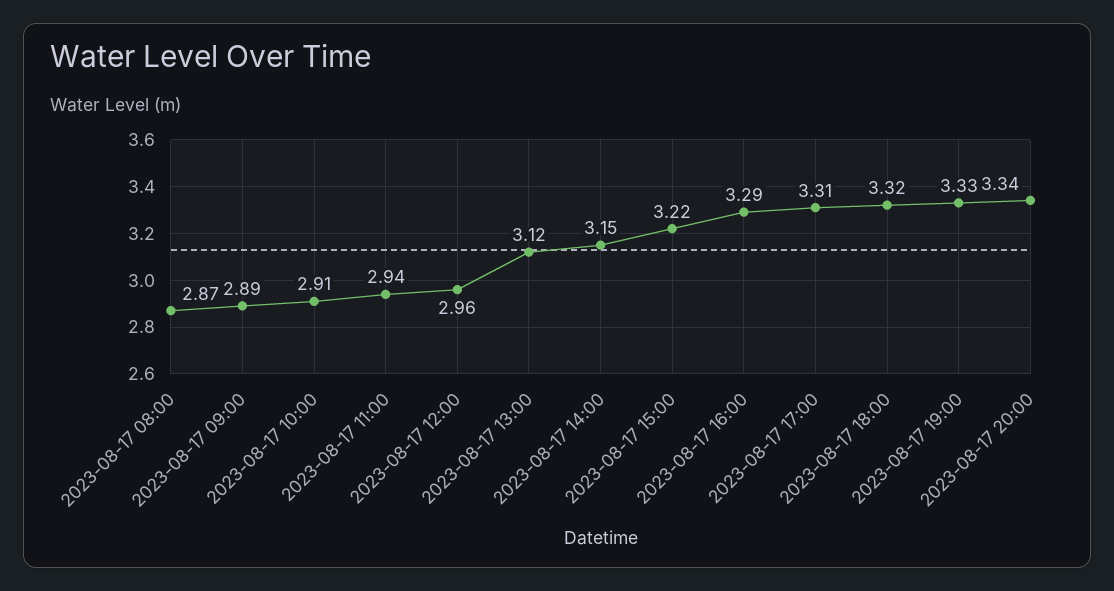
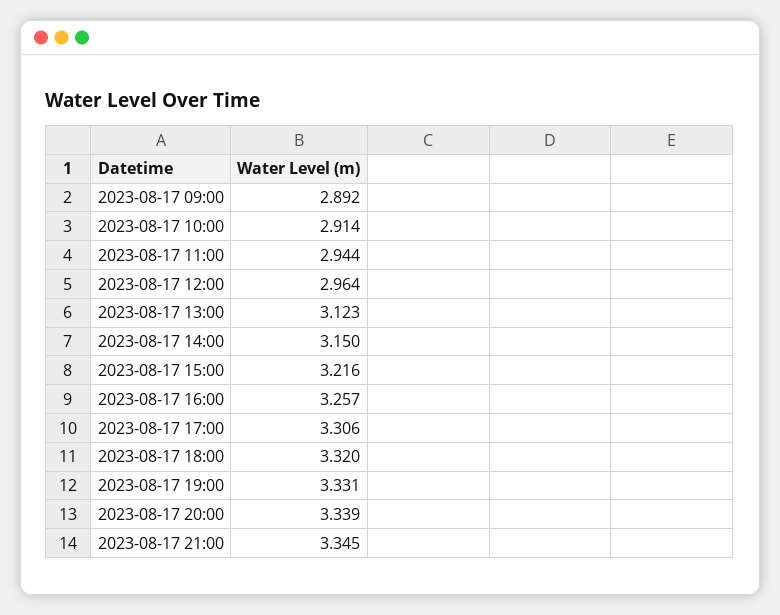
2023-08-17 08:00: 2.87 -> none
2023-08-17 16:00: 3.29 -> 3.257
2023-08-17 21:00: none -> 3.345

